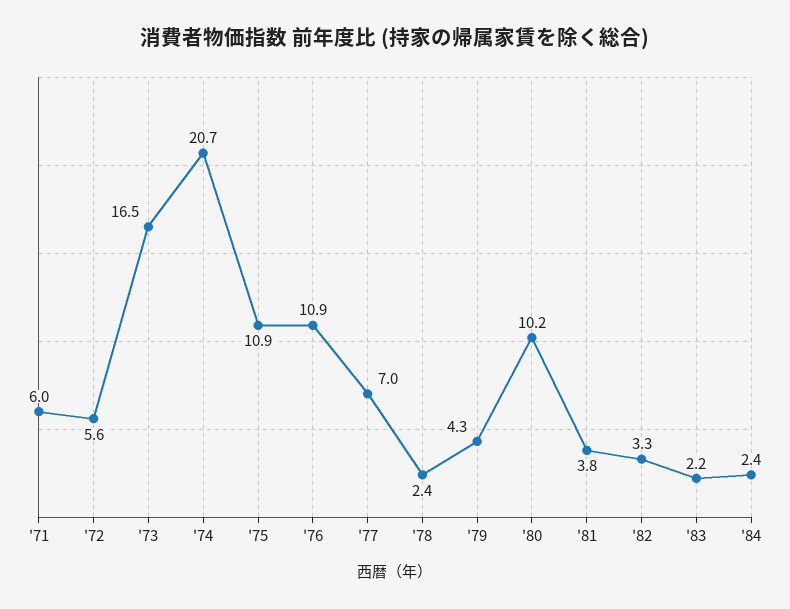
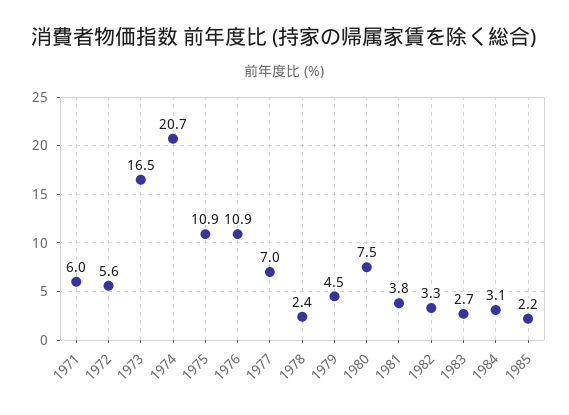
'79: 4.3 -> 4.5
'80: 10.2 -> 7.5
'83: 2.2 -> 2.7
'84: 2.4 -> 3.1
1985: none -> 2.2

